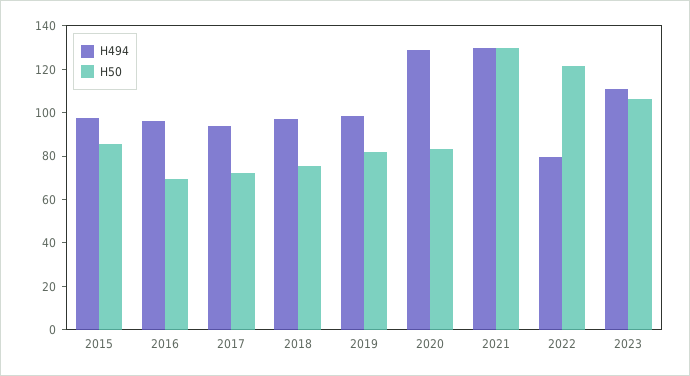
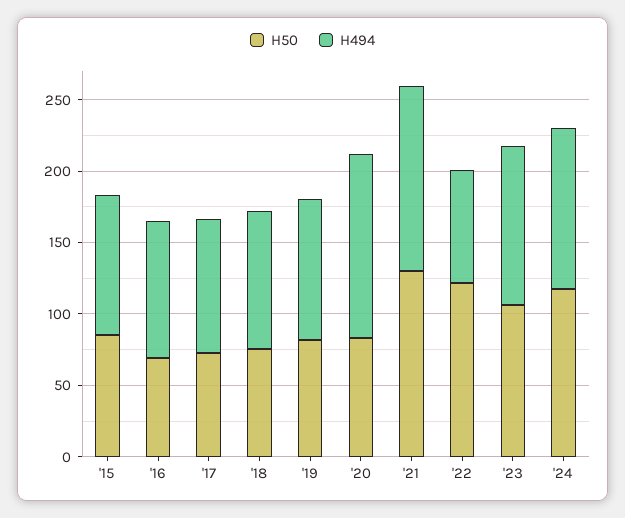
H50, '24: none -> 120
H494, '24: none -> 110

